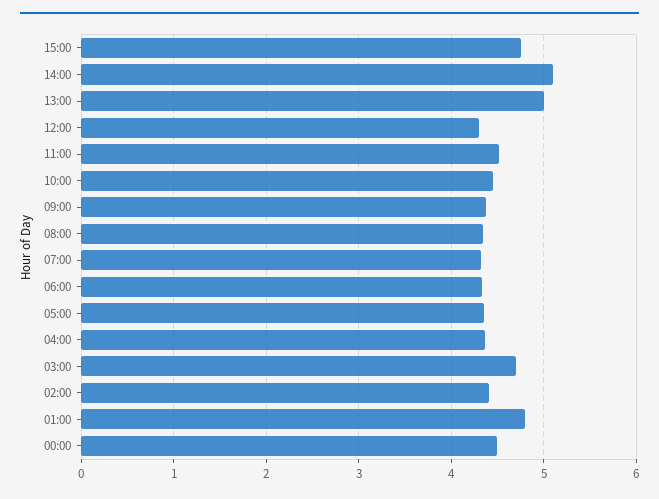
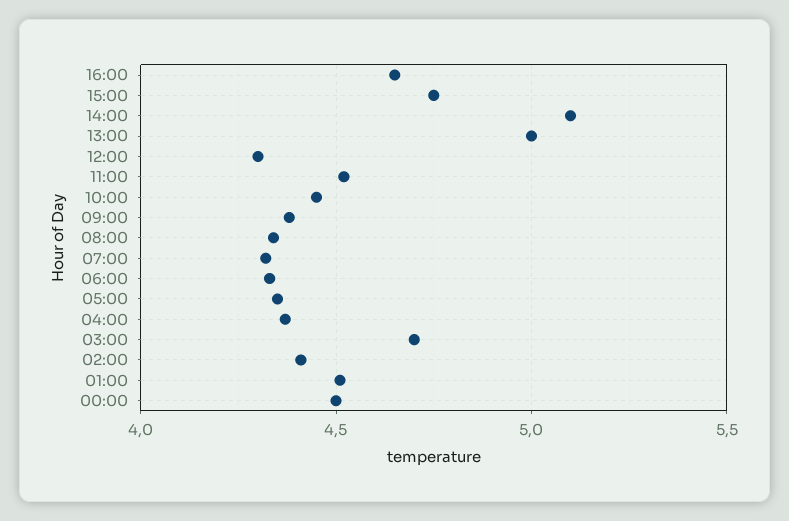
01:00: 4.8 -> 4.5
16:00: none -> 4.65

